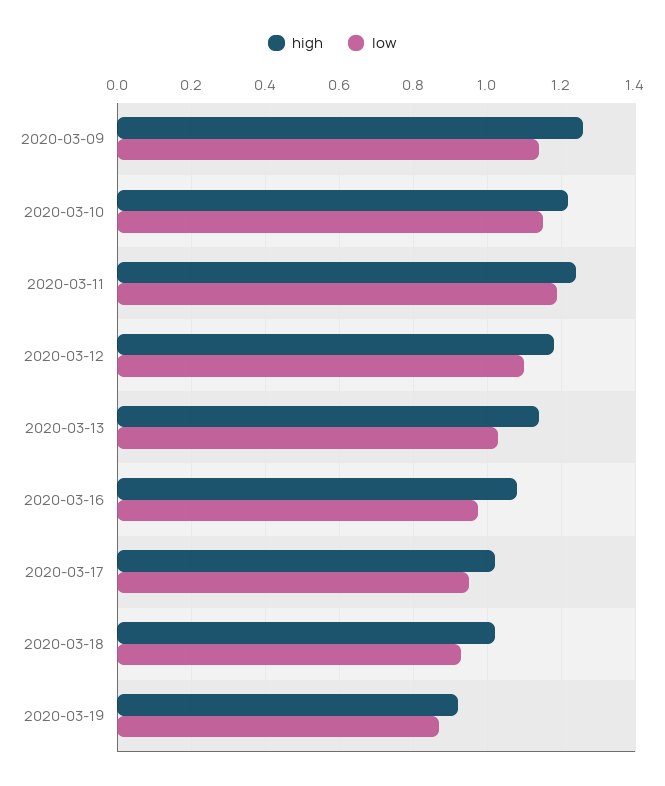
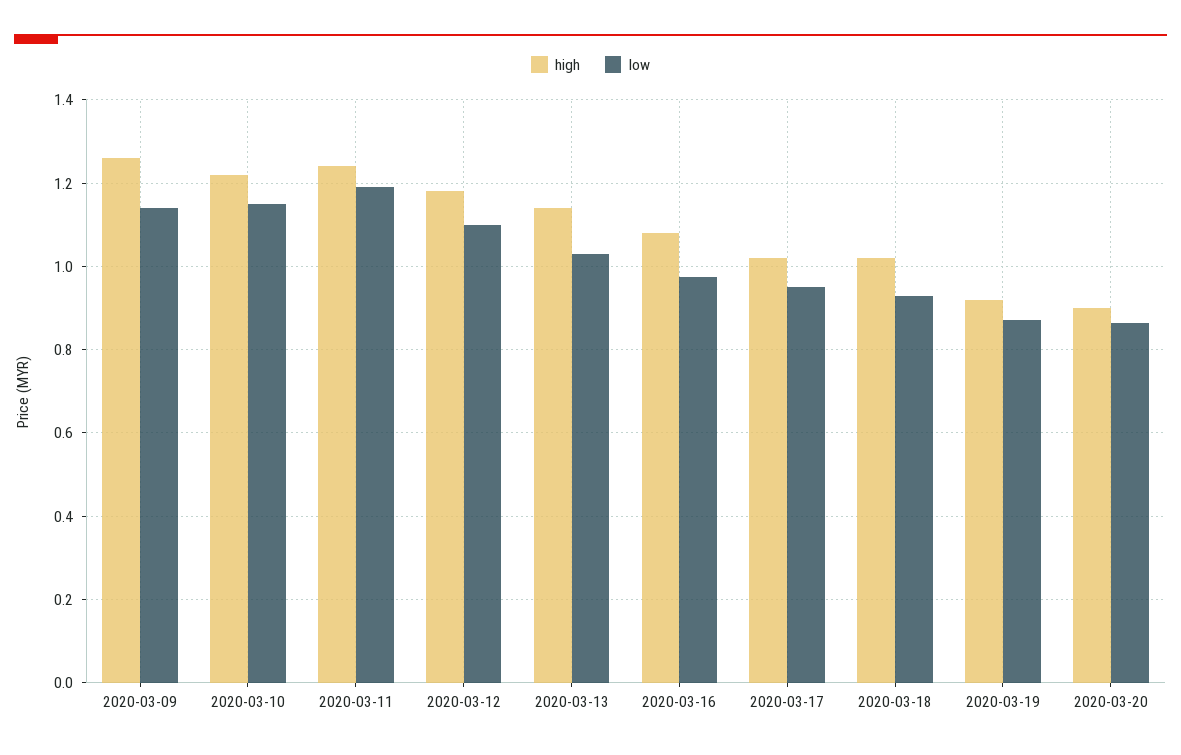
high, 2020-03-20: none -> 0.9
low, 2020-03-20: none -> 0.86

